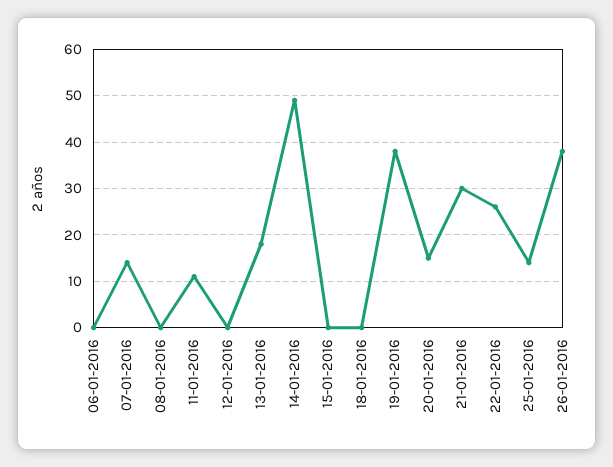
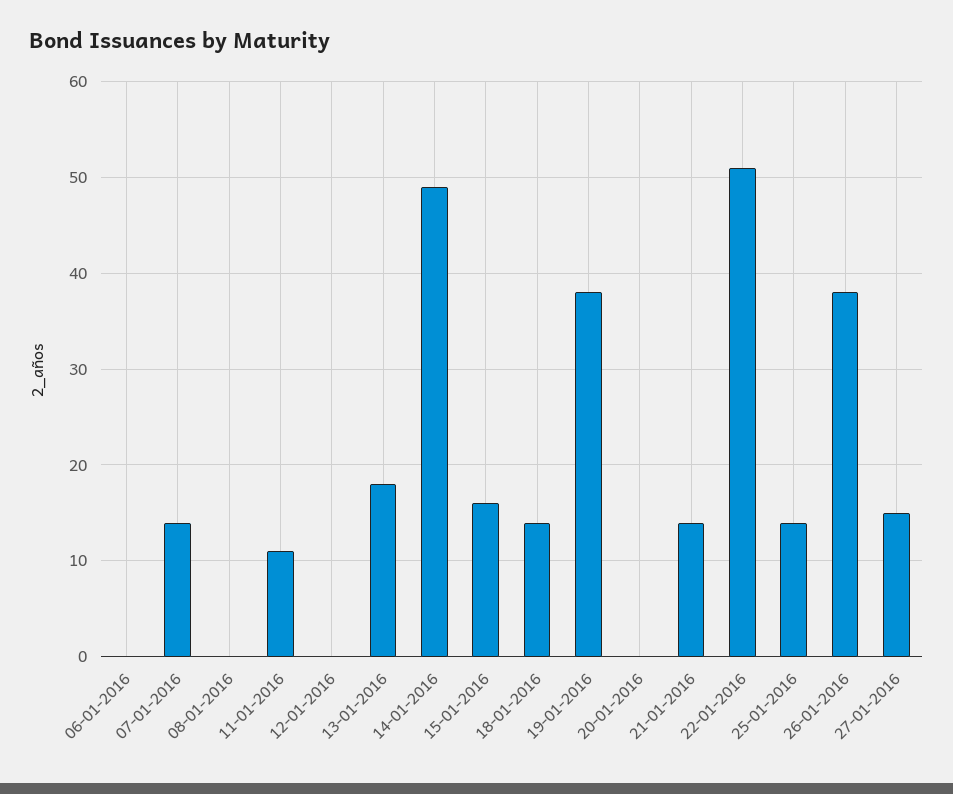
15-01-2016: 0 -> 16
18-01-2016: 0 -> 14
20-01-2016: 15 -> 0
21-01-2016: 30 -> 14
22-01-2016: 25 -> 51
27-01-2016: none -> 15

